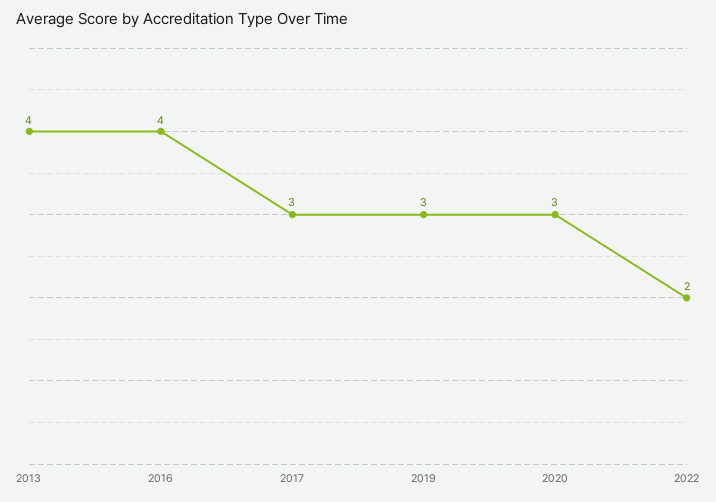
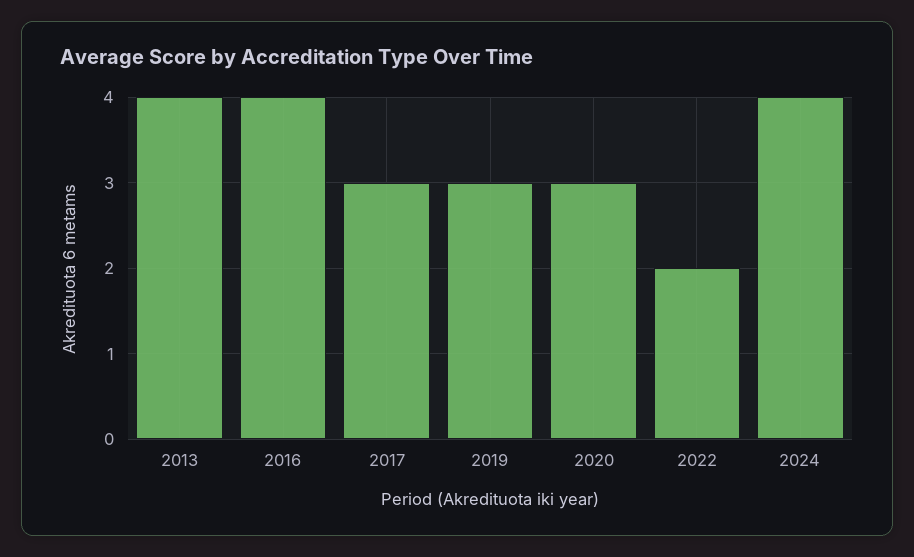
2024: none -> 4

